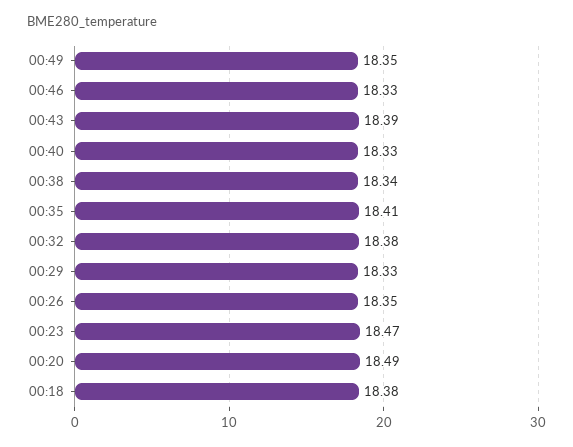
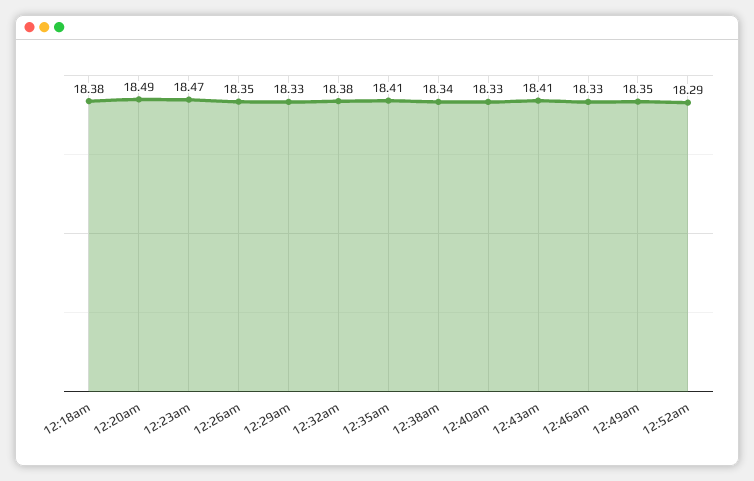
00:43: 18.39 -> 18.41
12:52am: none -> 18.29

